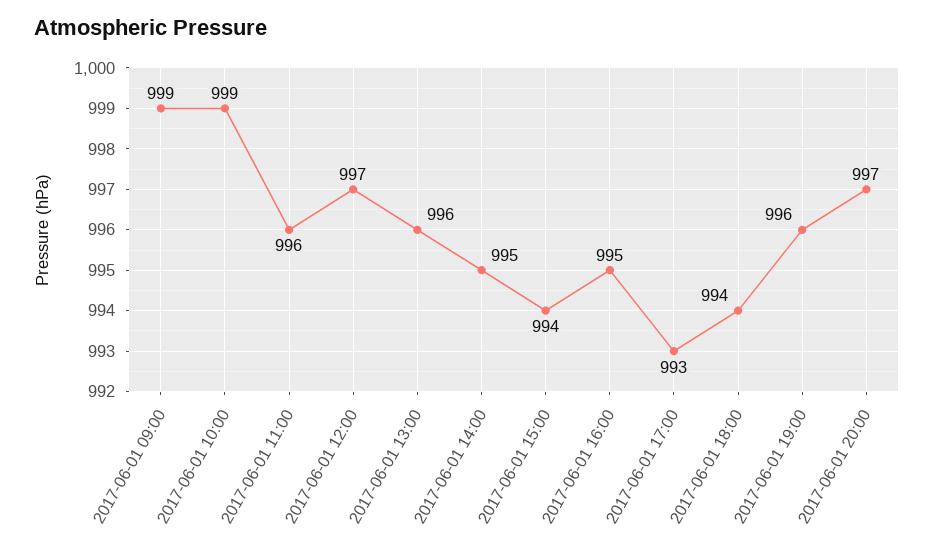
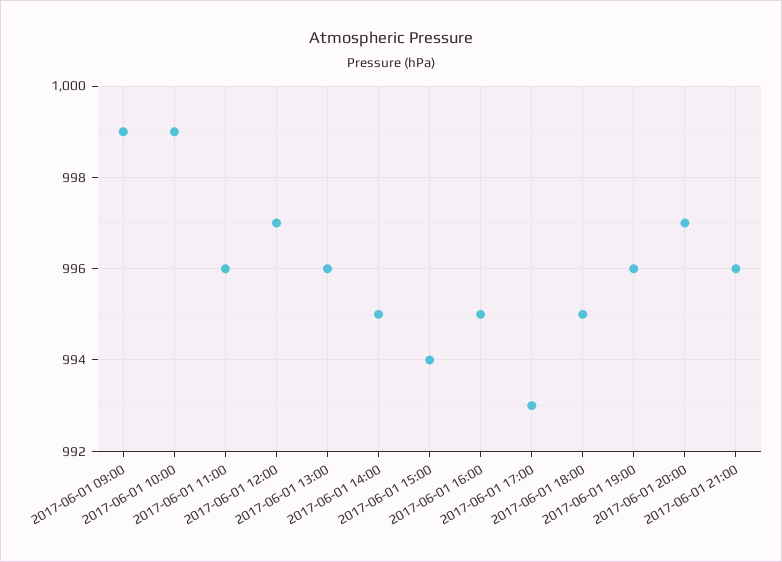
2017-06-01 18:00: 994 -> 995
2017-06-01 21:00: none -> 996

